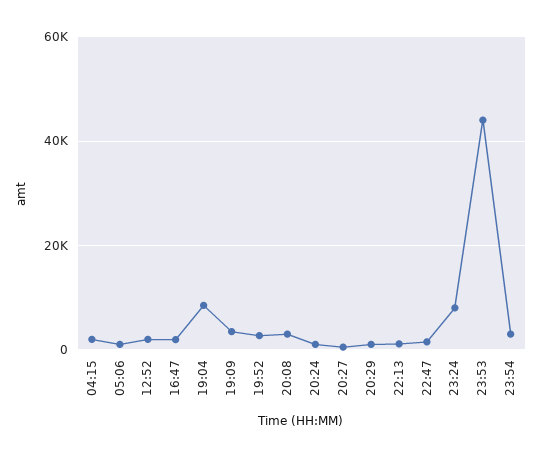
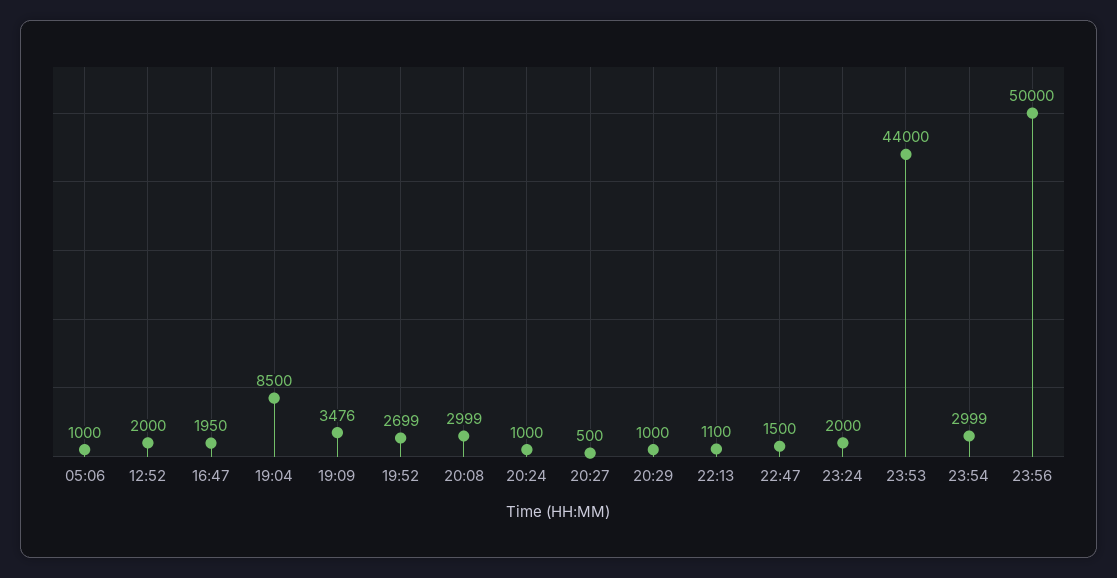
04:15: 2000 -> none
23:24: 8000 -> 2000
23:56: none -> 50000

